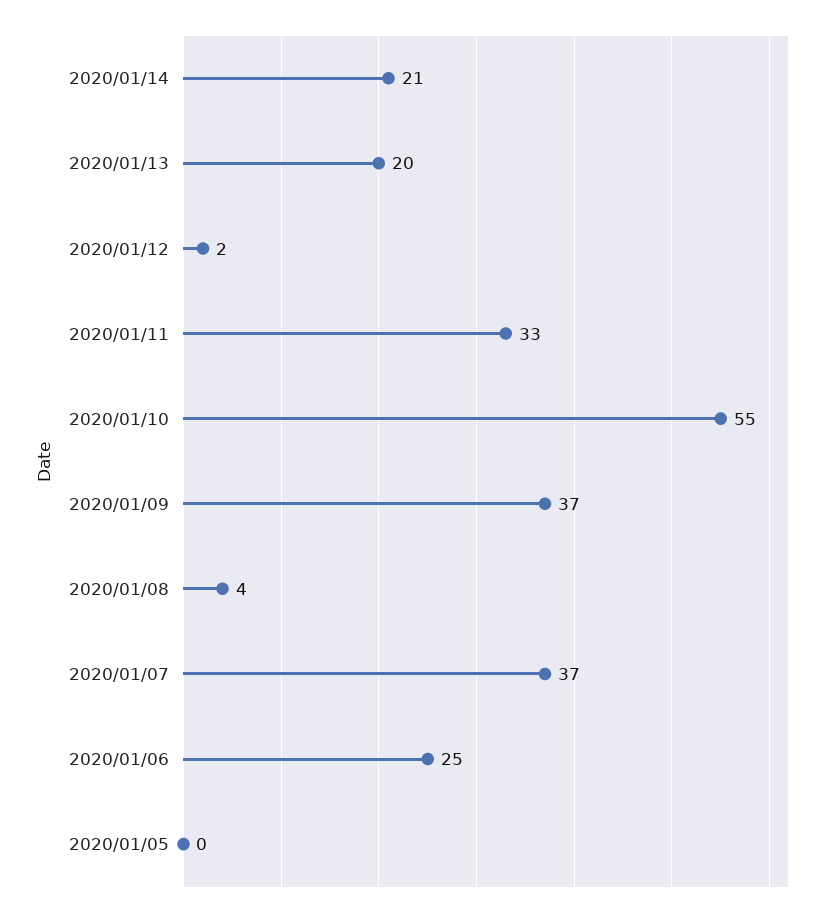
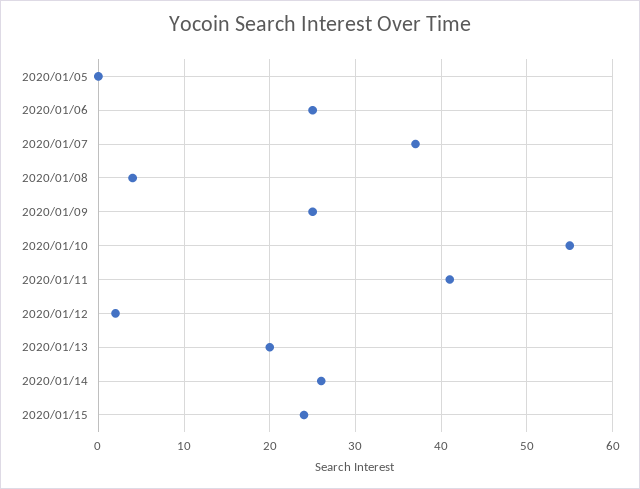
2020/01/14: 21 -> 26
2020/01/11: 33 -> 41
2020/01/09: 37 -> 25
2020/01/15: none -> 24

